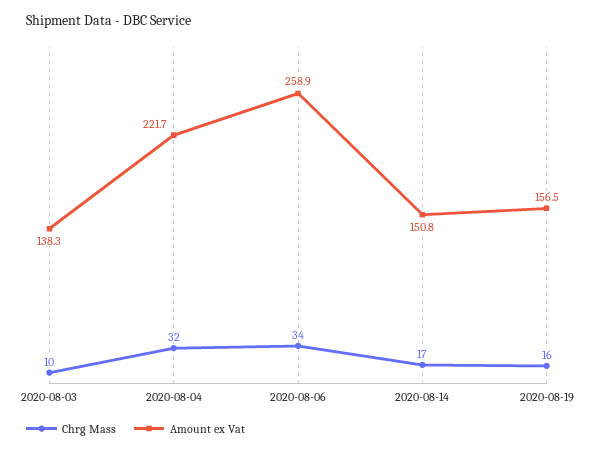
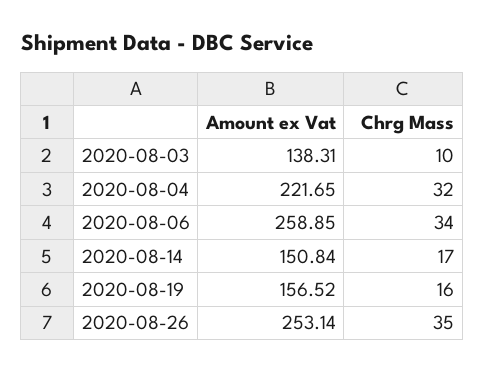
Amount ex Vat, 2020-08-26: none -> 253.14
Chrg Mass, 2020-08-26: none -> 35

